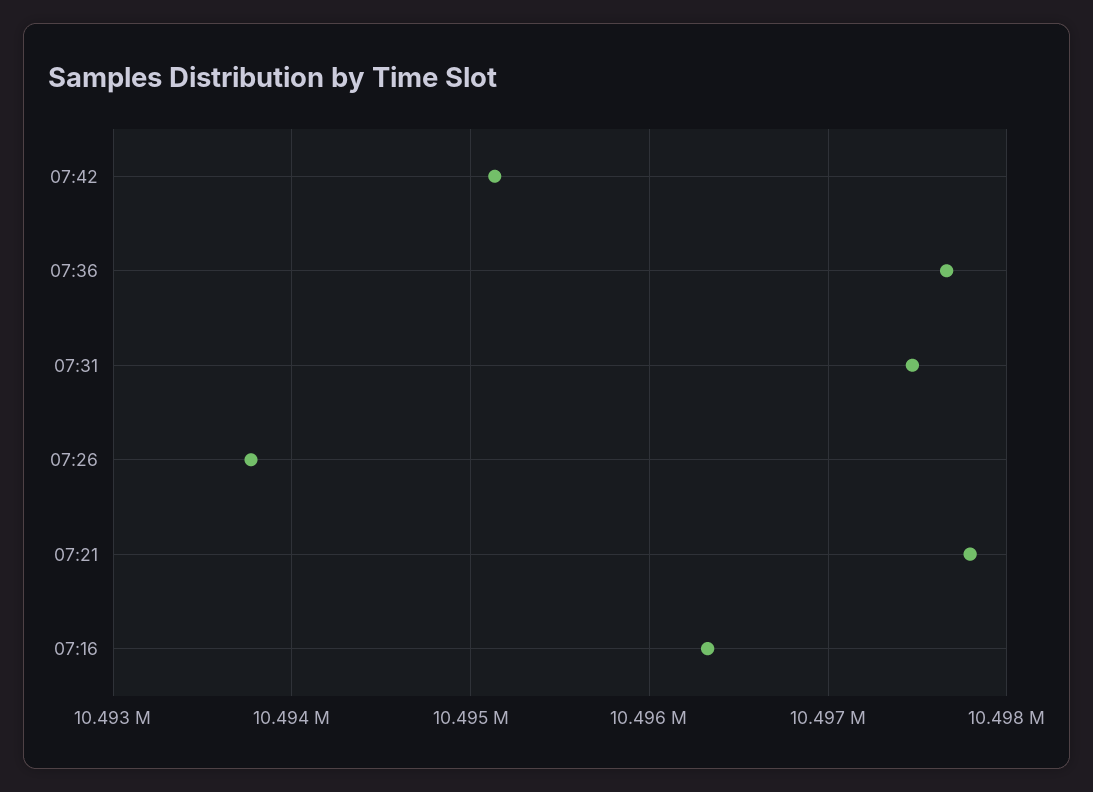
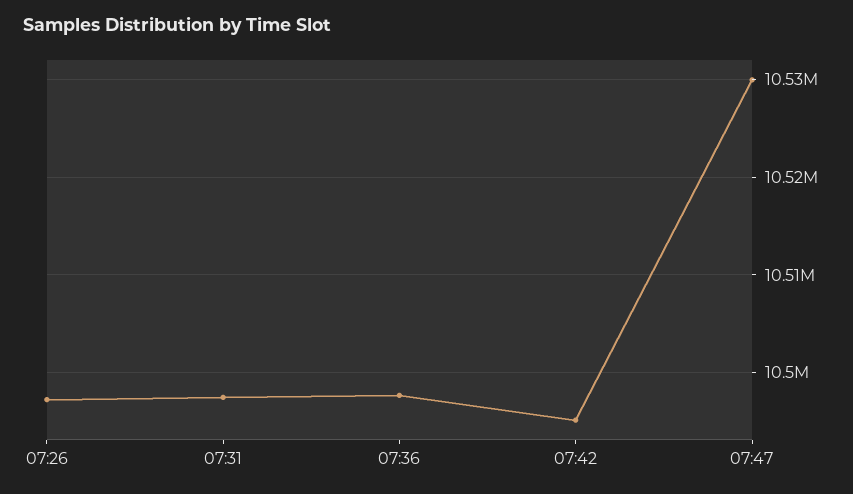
07:26: 10493800 -> 10497000
07:21: 10497800 -> none
07:16: 10496300 -> none
07:47: none -> 10530000

